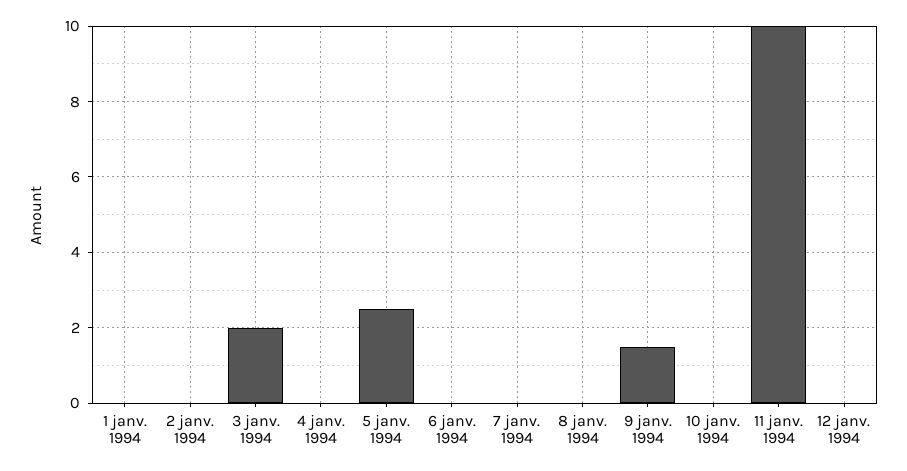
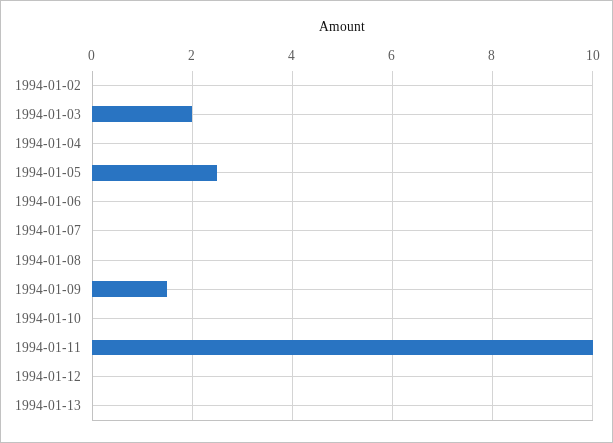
1 janv. 1994: 0 -> none
1994-01-13: none -> 0

